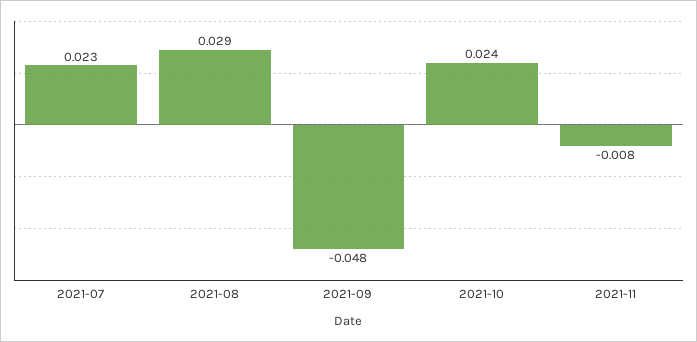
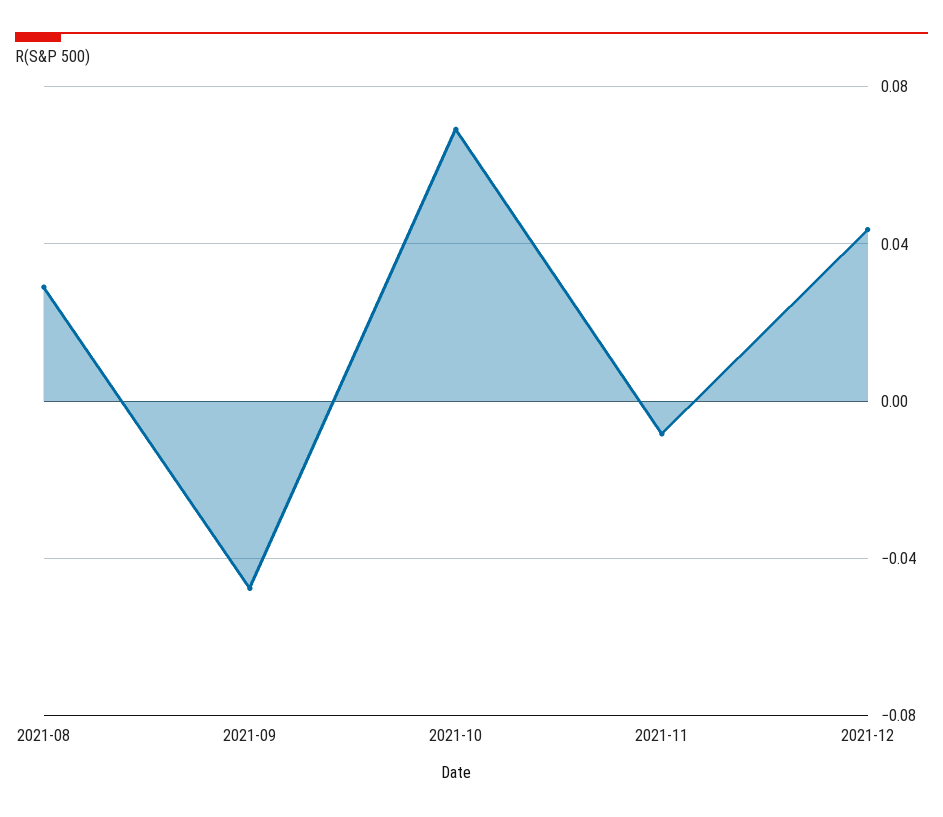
2021-07: 0.023 -> none
2021-10: 0.024 -> 0.07
2021-12: none -> 0.045

